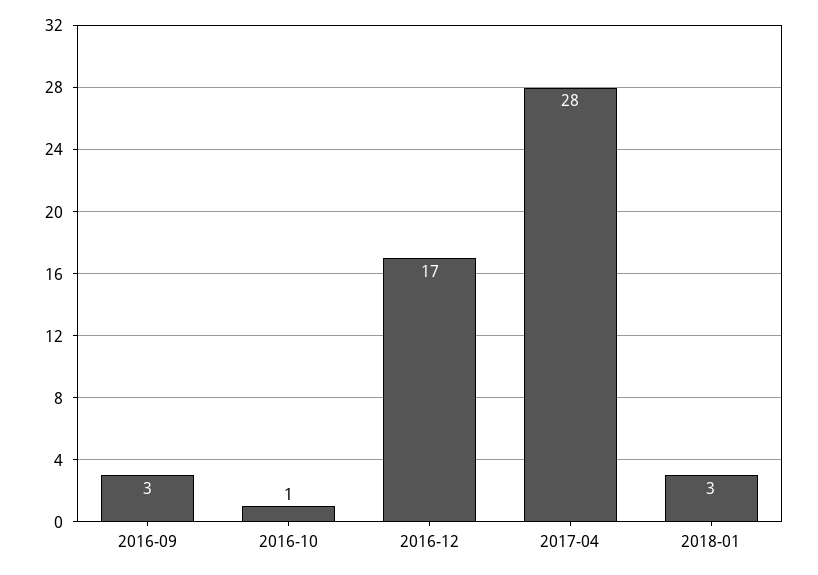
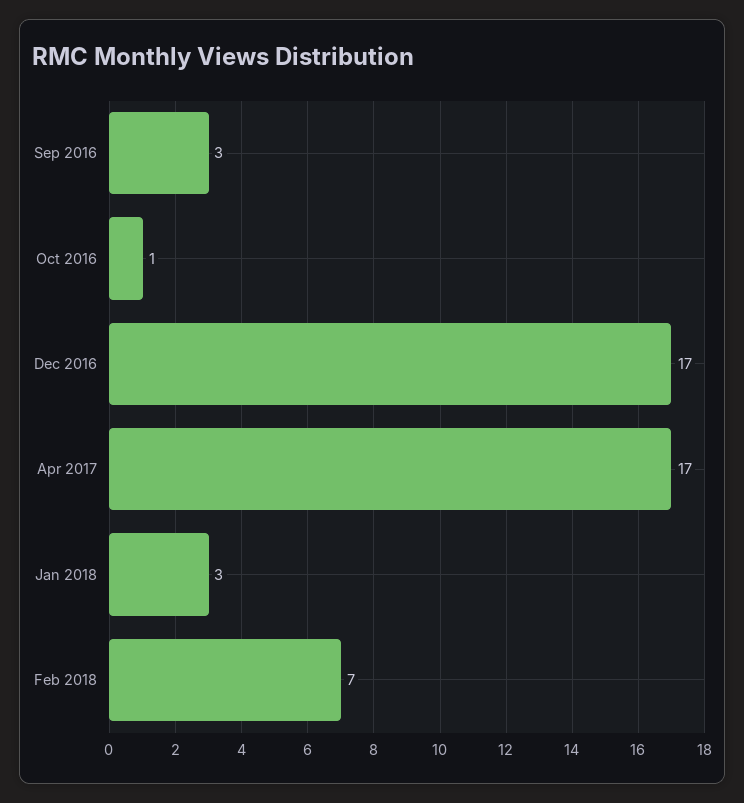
2017-04: 28 -> 17
Feb 2018: none -> 7

